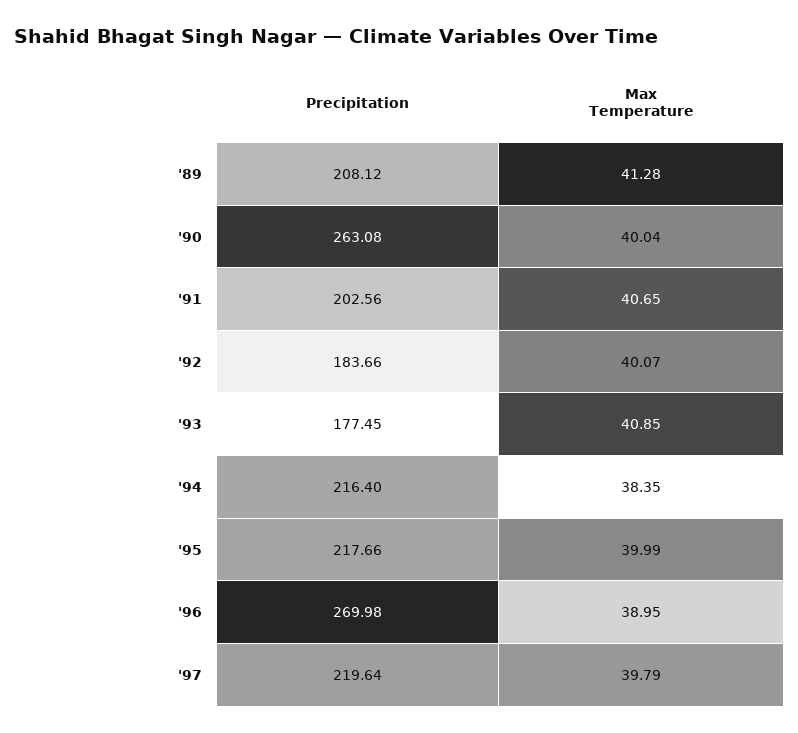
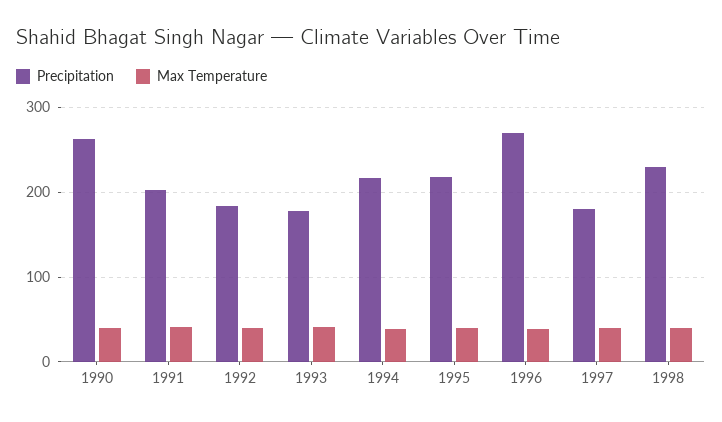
Precipitation, '89: 208.12 -> none
Max Temperature, '89: 41.28 -> none
Precipitation, '97: 219.64 -> 180
Precipitation, 1998: none -> 230
Max Temperature, 1998: none -> 40

